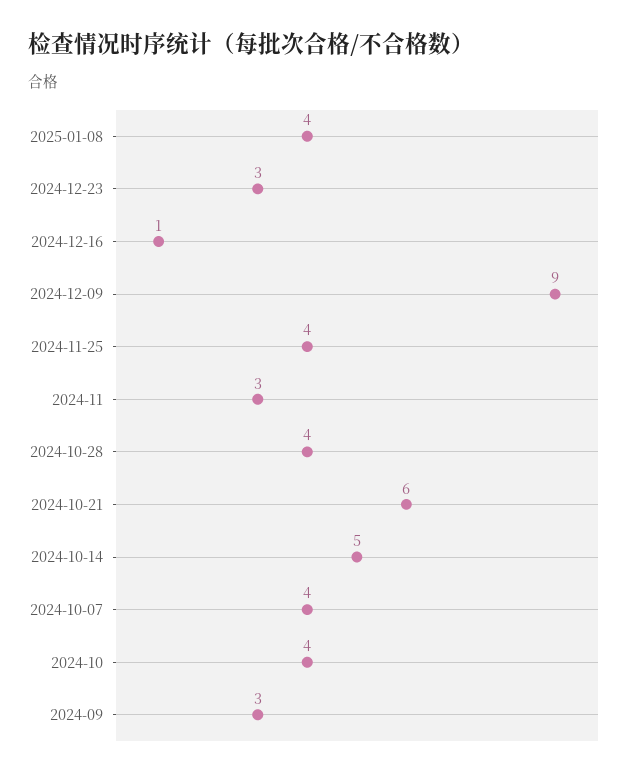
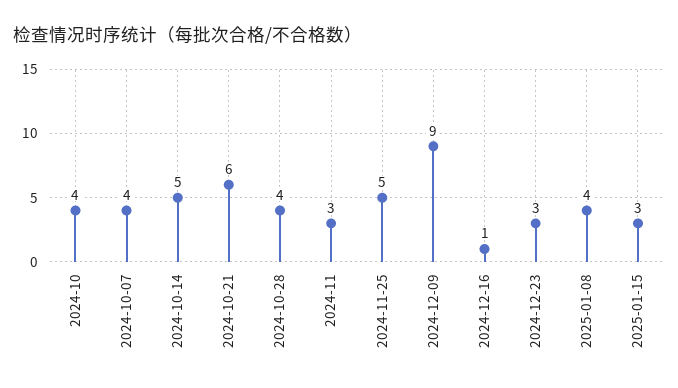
2024-11-25: 4 -> 5
2024-09: 3 -> none
2025-01-15: none -> 3

